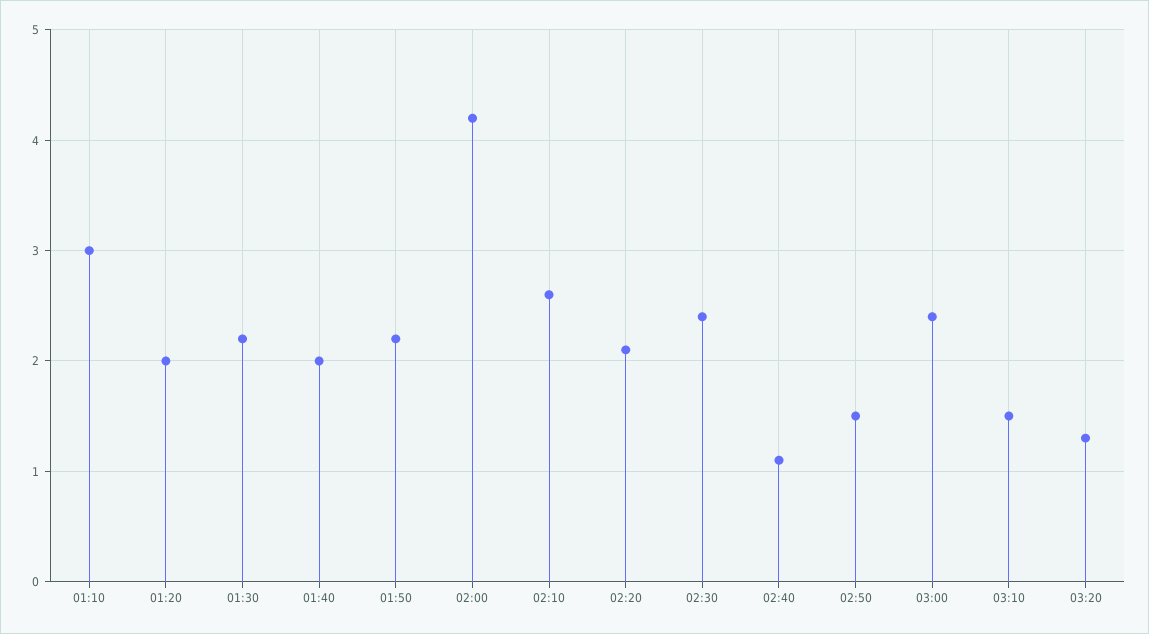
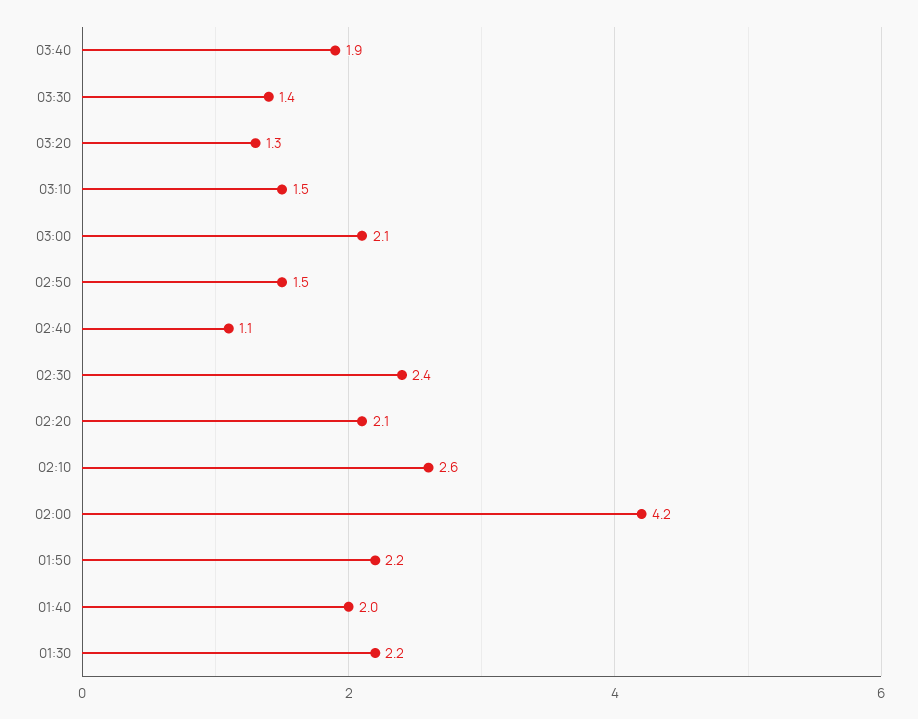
01:10: 3 -> none
01:20: 2 -> none
03:00: 2.4 -> 2.1
03:40: none -> 1.9
03:30: none -> 1.4

